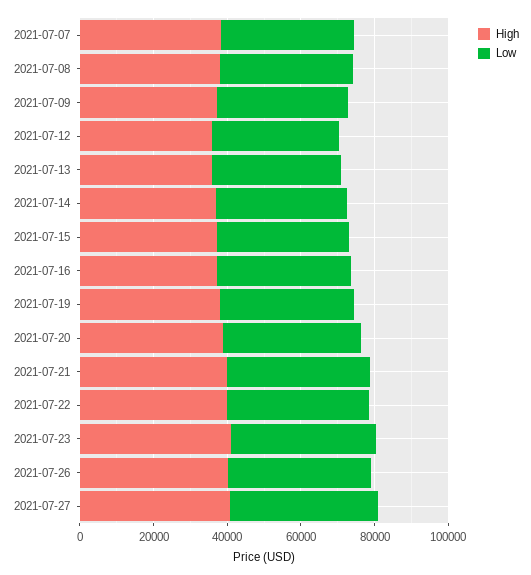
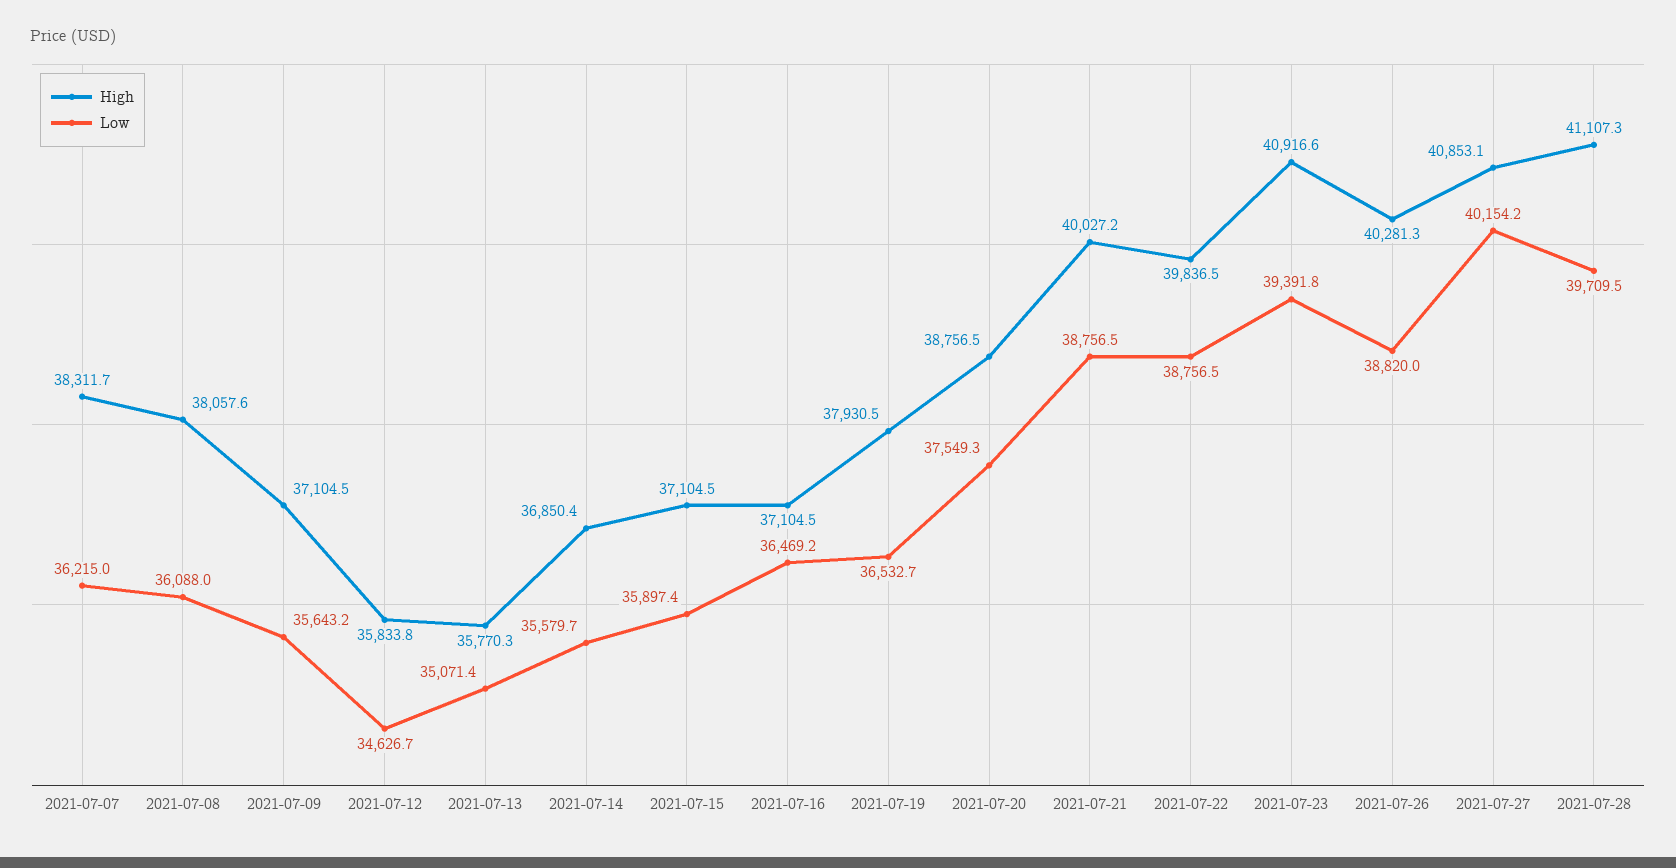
High, 2021-07-28: none -> 41107.3
Low, 2021-07-28: none -> 39709.5

